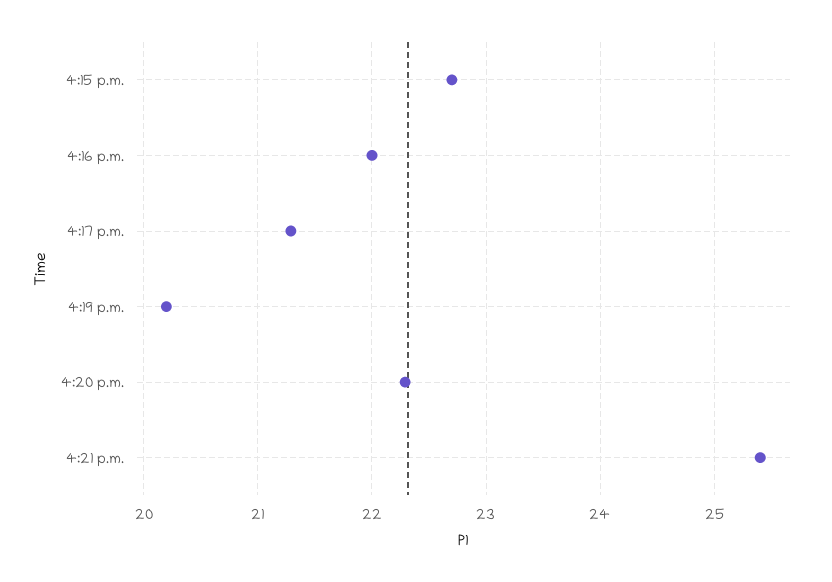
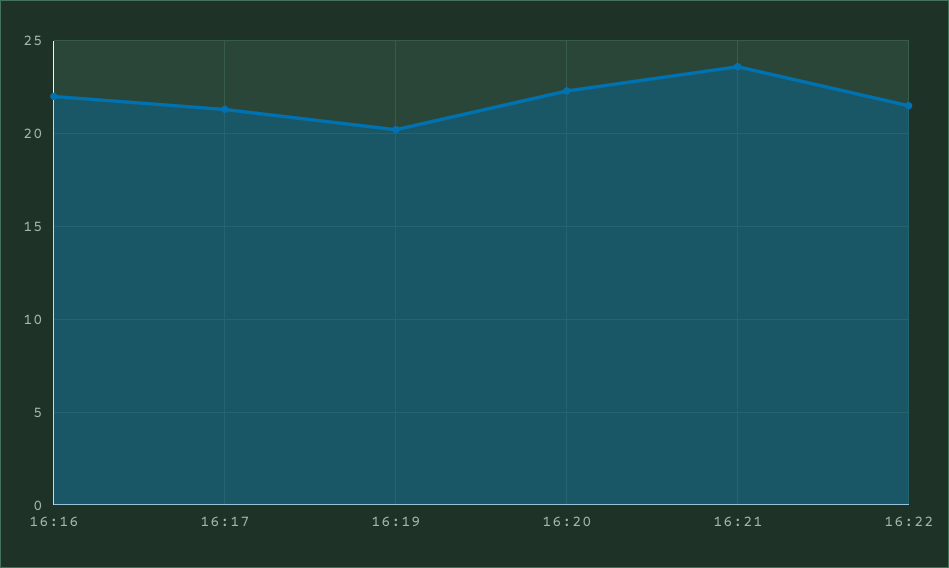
4:15 p.m.: 22.7 -> none
4:21 p.m.: 25.4 -> 23.5
16:22: none -> 21.5

